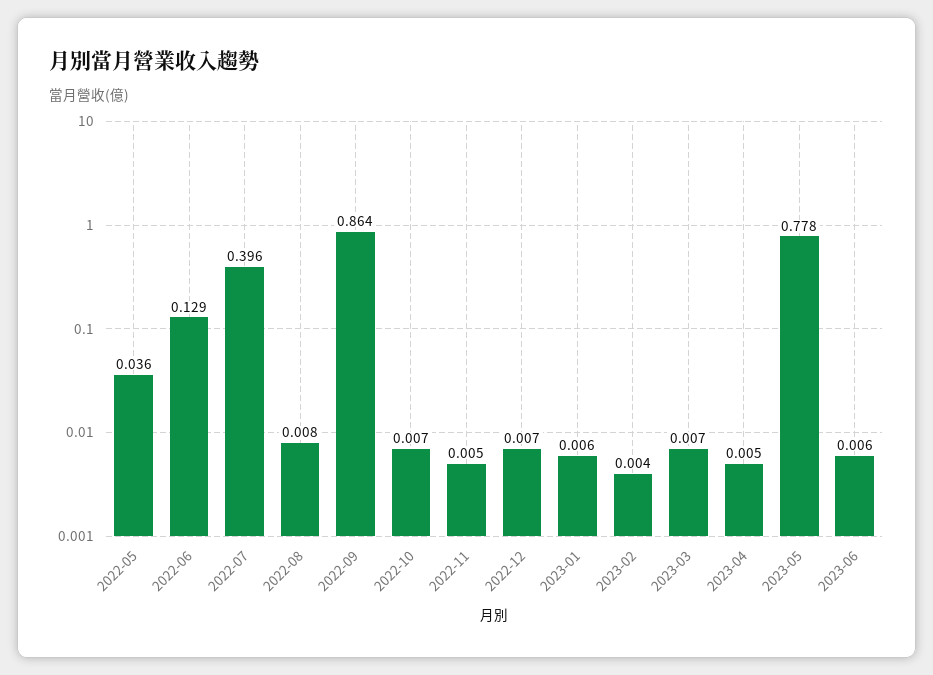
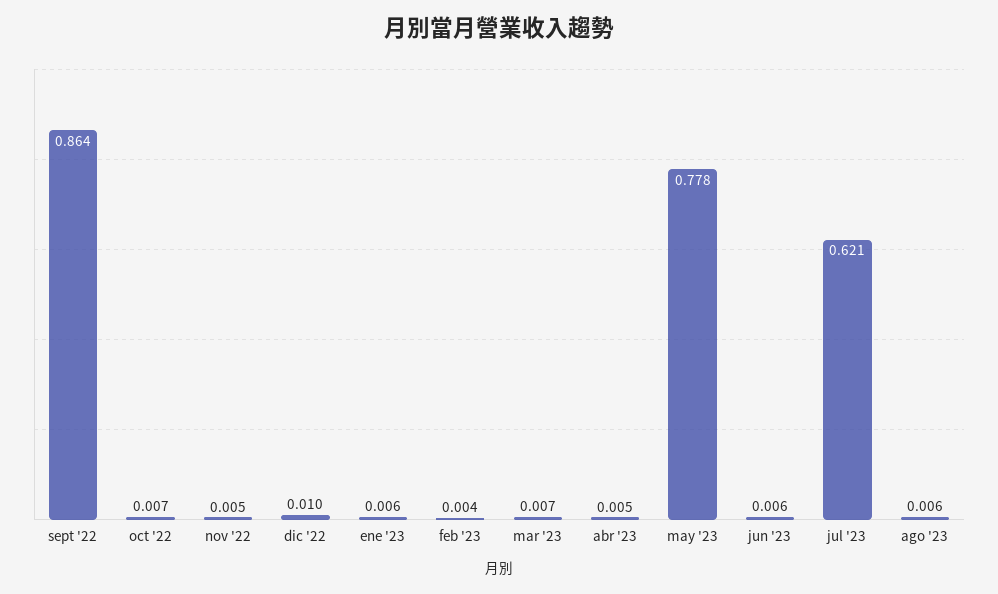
2022-05: 0.036 -> none
2022-06: 0.129 -> none
2022-07: 0.396 -> none
2022-08: 0.008 -> none
2022-12: 0.007 -> 0.01
jul '23: none -> 0.621
ago '23: none -> 0.006

